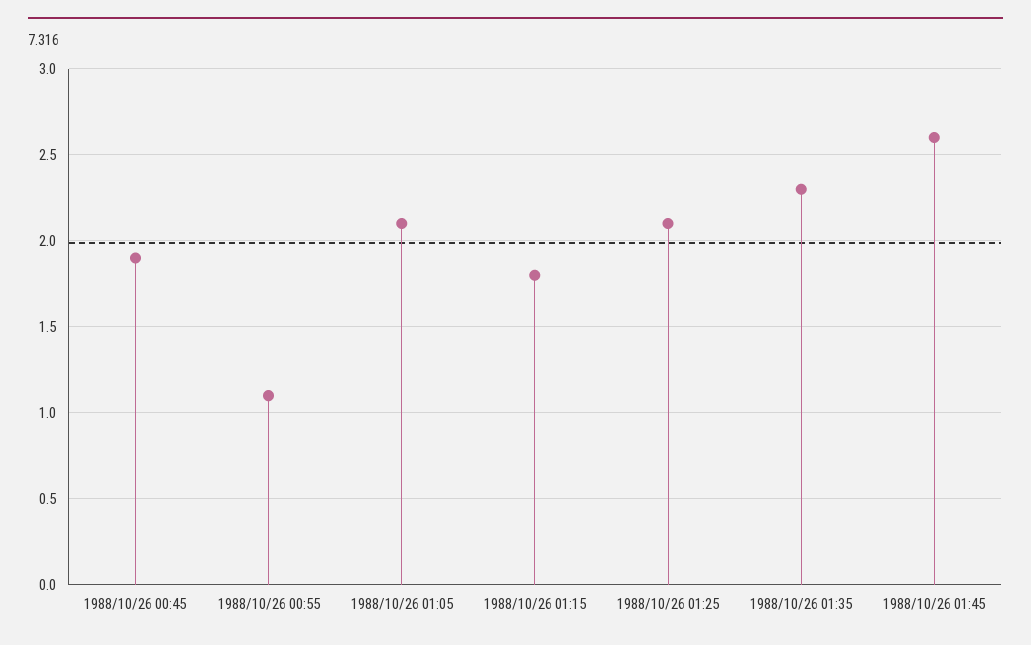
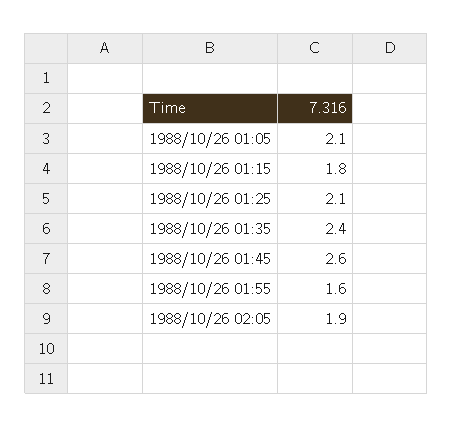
1988/10/26 00:45: 1.9 -> none
1988/10/26 00:55: 1.1 -> none
1988/10/26 01:35: 2.3 -> 2.4
1988/10/26 01:55: none -> 1.6
1988/10/26 02:05: none -> 1.9

